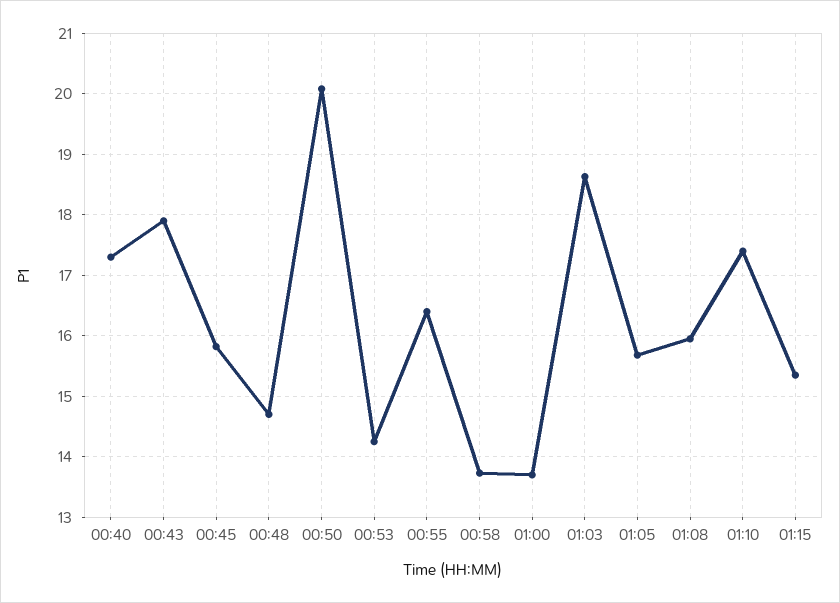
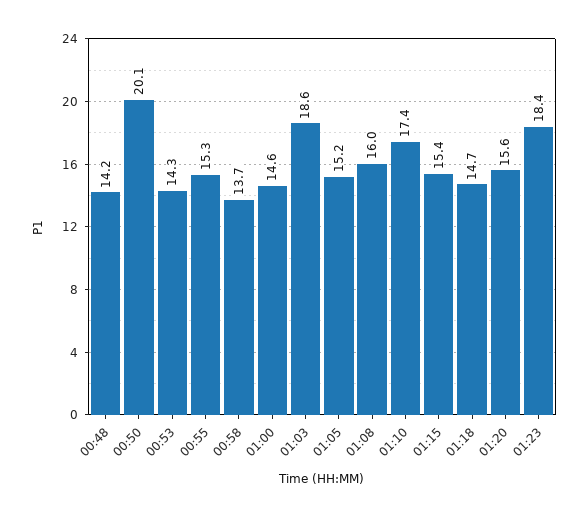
00:40: 17.3 -> none
00:43: 17.9 -> none
00:45: 15.8 -> none
00:48: 14.7 -> 14.2
00:55: 16.4 -> 15.3
01:00: 13.7 -> 14.6
01:05: 15.7 -> 15.2
01:18: none -> 14.7
01:20: none -> 15.6
01:23: none -> 18.4

